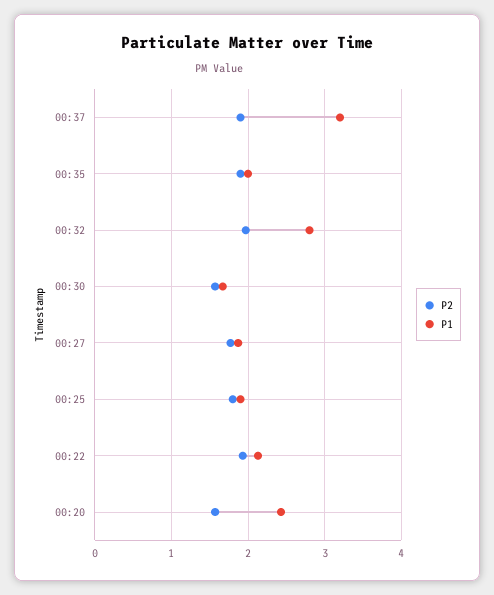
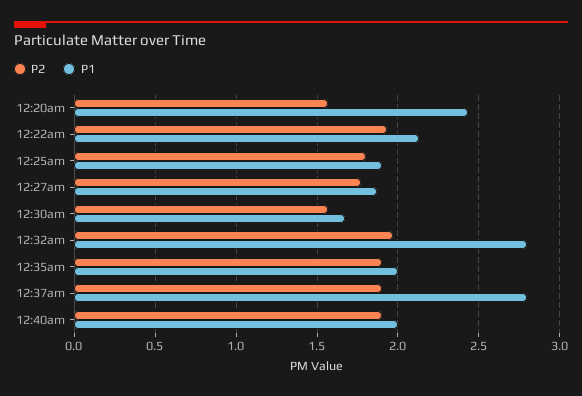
P1, 00:37: 3.2 -> 2.8
P2, 12:40am: none -> 1.9
P1, 12:40am: none -> 2

